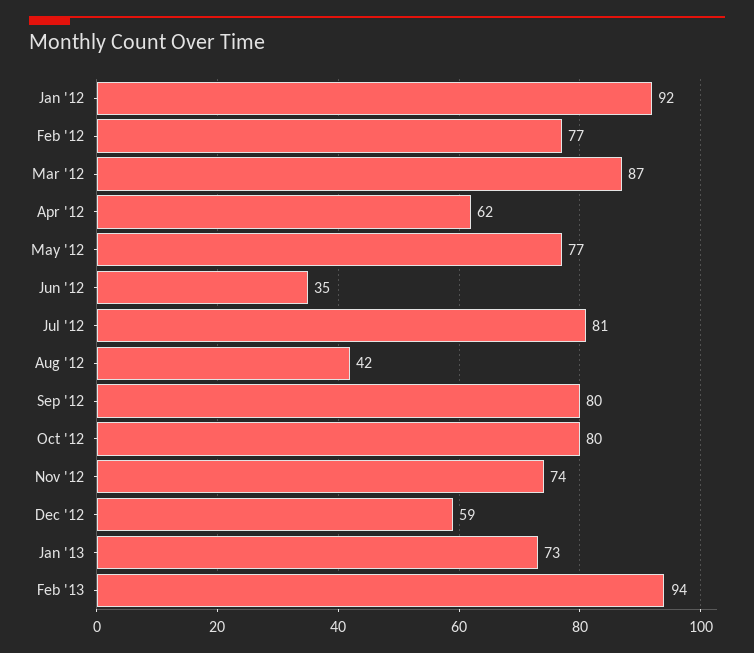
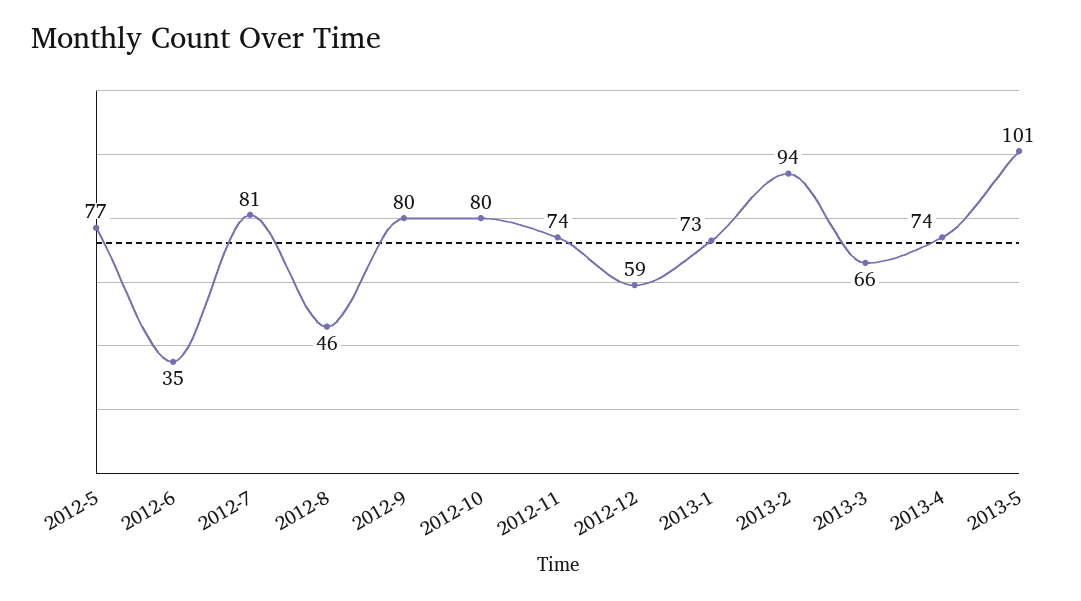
Jan '12: 92 -> none
Feb '12: 77 -> none
Mar '12: 87 -> none
Apr '12: 62 -> none
Aug '12: 42 -> 46
2013-3: none -> 66
2013-4: none -> 74
2013-5: none -> 101

